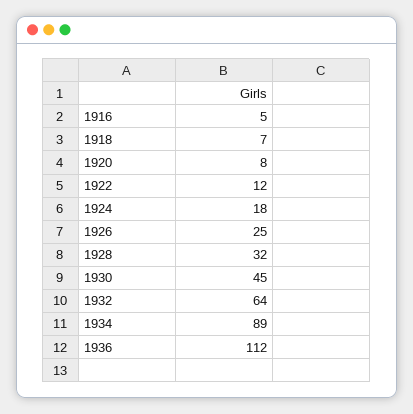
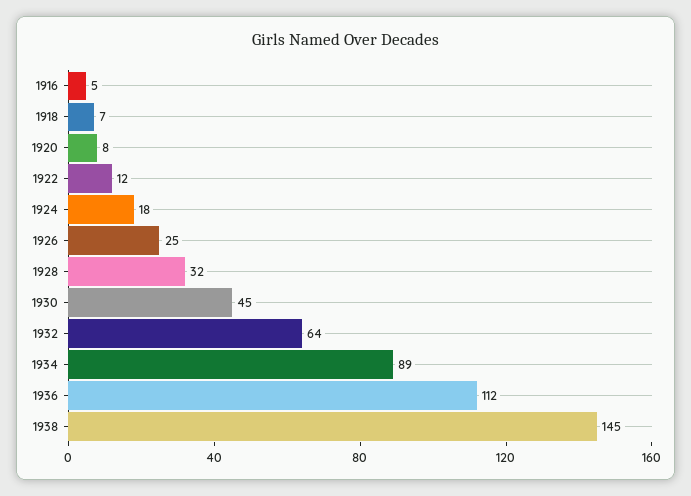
1938: none -> 145

